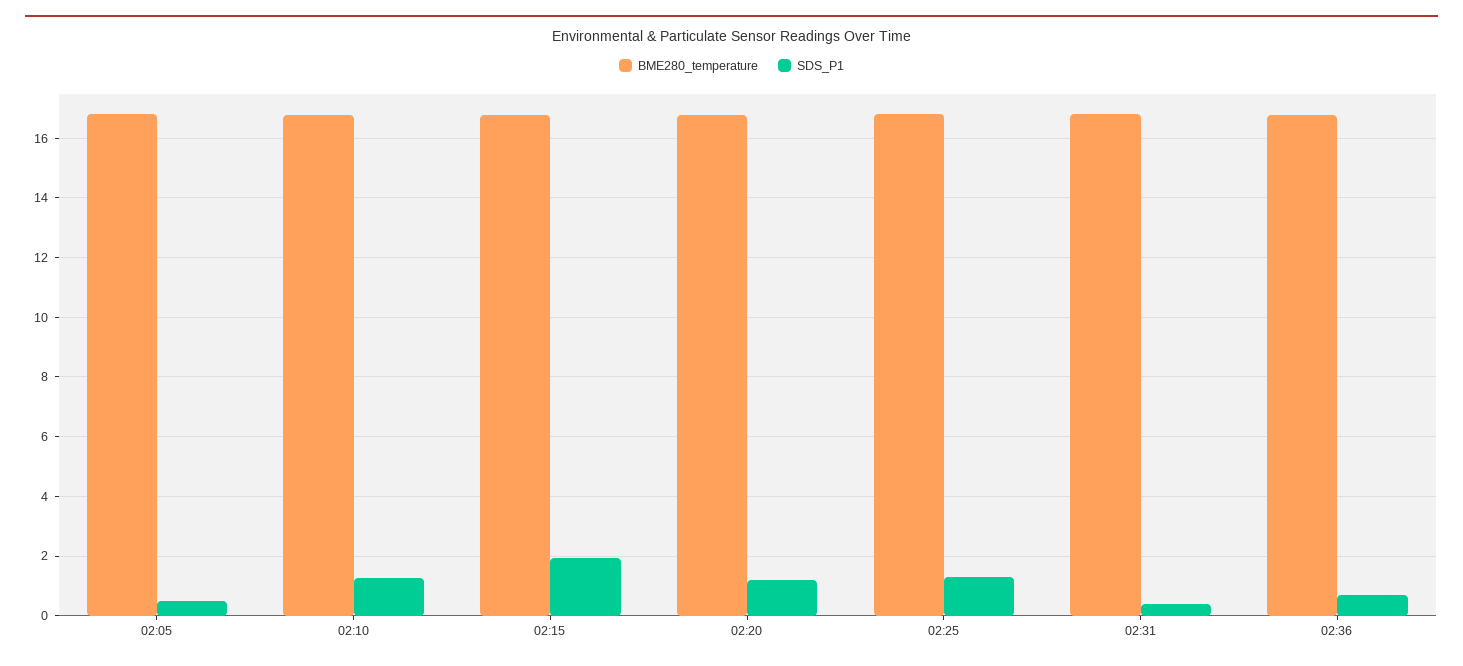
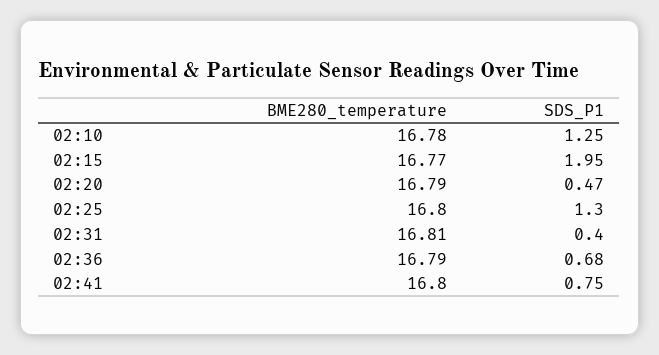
BME280_temperature, 02:05: 16.75 -> none
SDS_P1, 02:05: 0.5 -> none
SDS_P1, 02:20: 1.25 -> 0.47
BME280_temperature, 02:41: none -> 16.8
SDS_P1, 02:41: none -> 0.75

